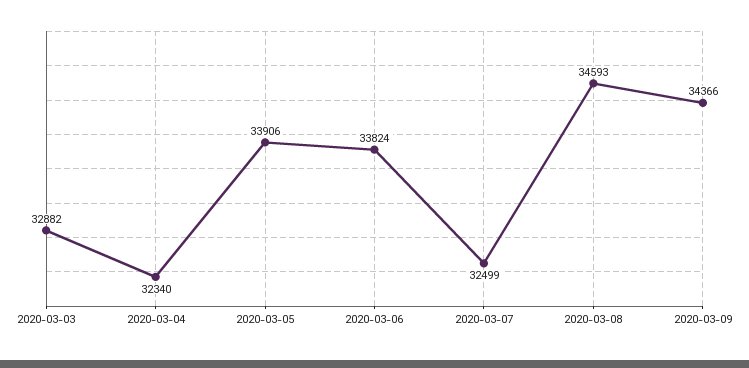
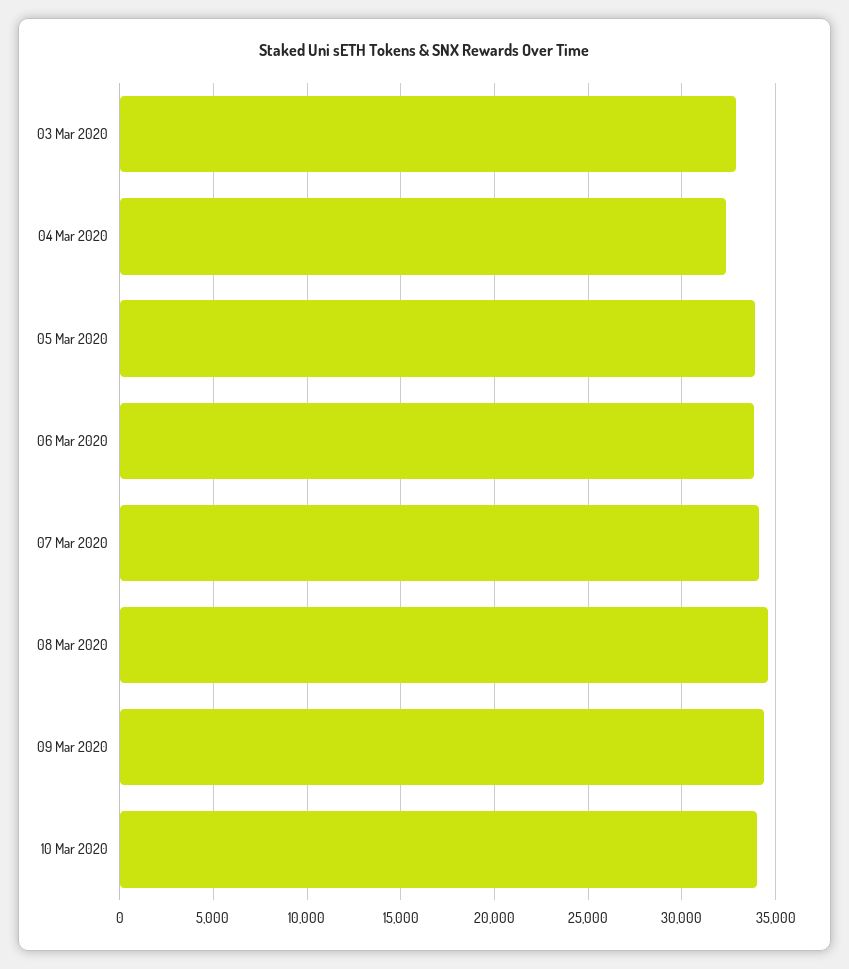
2020-03-07: 32499 -> 34000
10 Mar 2020: none -> 34000

